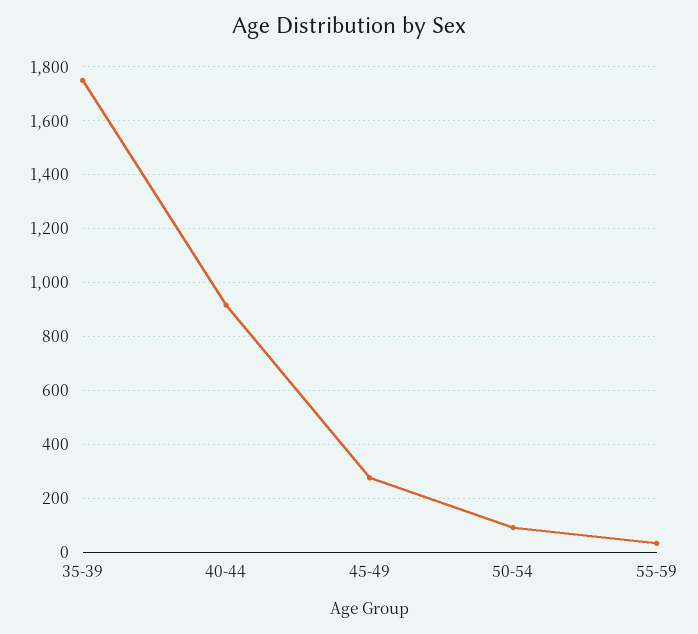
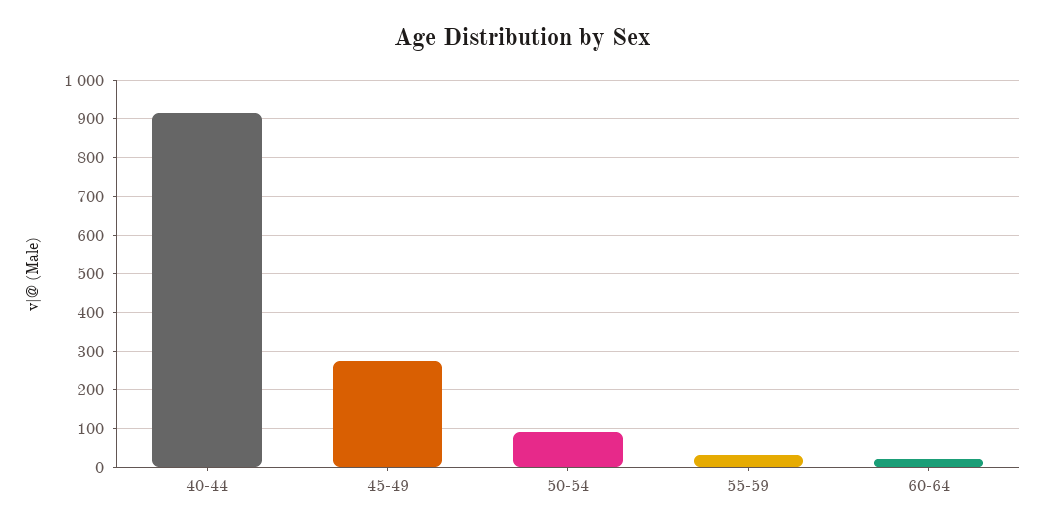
35-39: 1750 -> none
60-64: none -> 20

